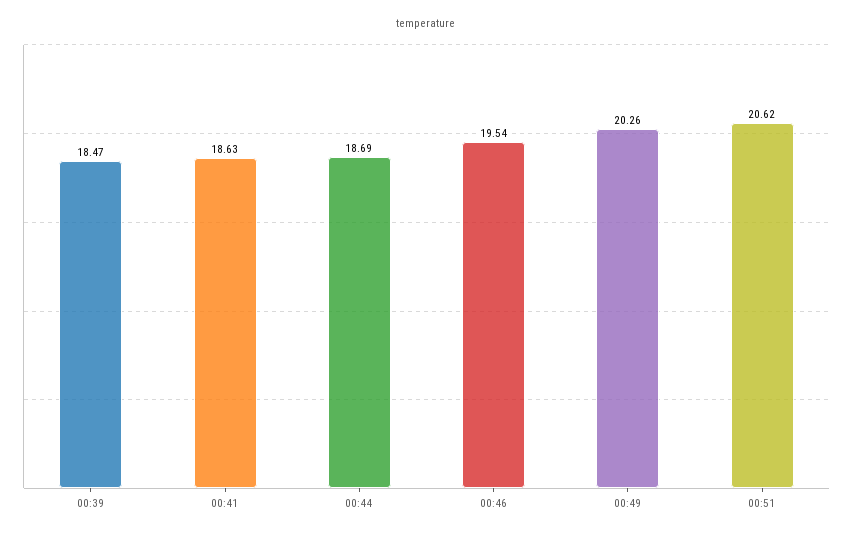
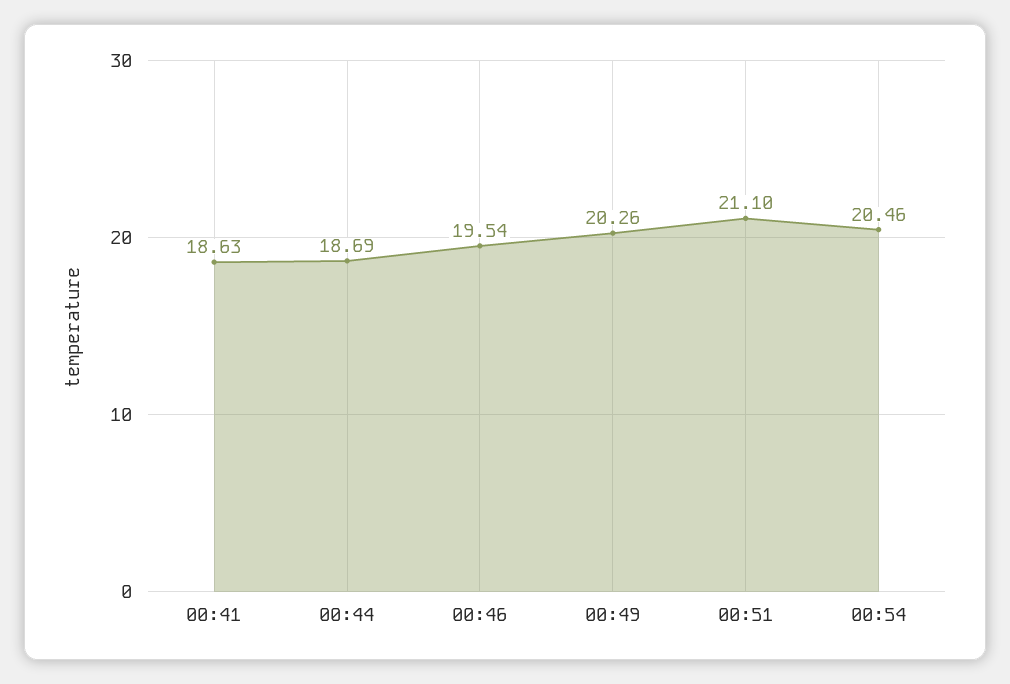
00:39: 18.47 -> none
00:51: 20.62 -> 21.1
00:54: none -> 20.46

